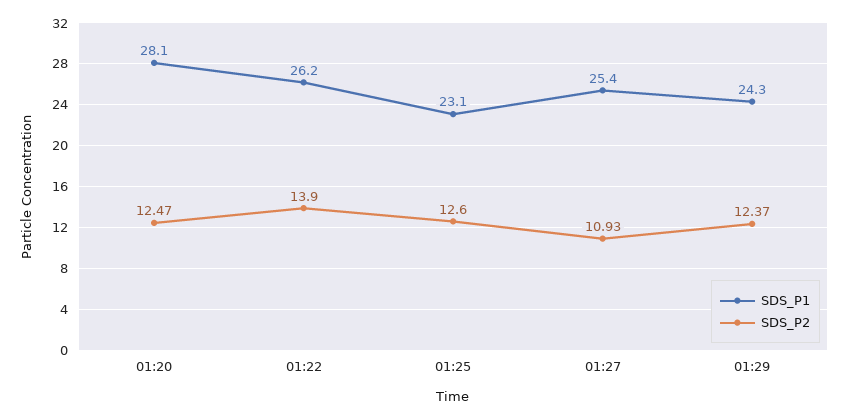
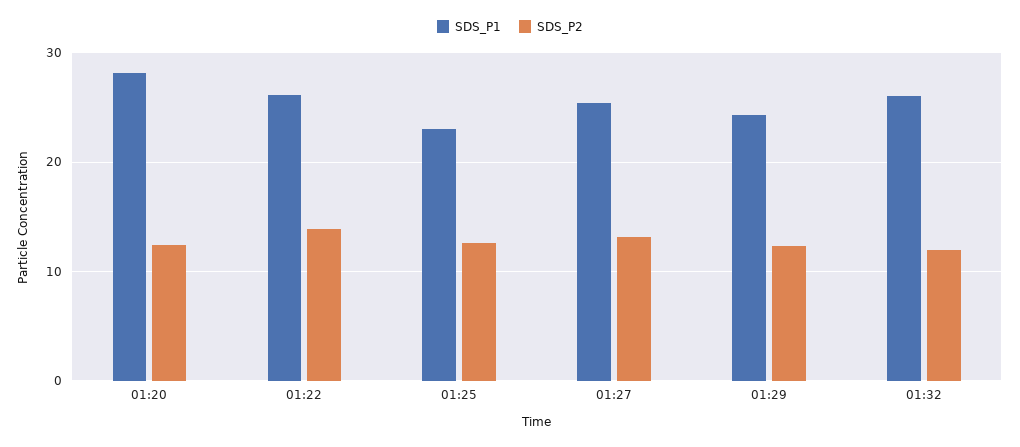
SDS_P2, 01:27: 10.93 -> 13
SDS_P1, 01:32: none -> 26
SDS_P2, 01:32: none -> 12

